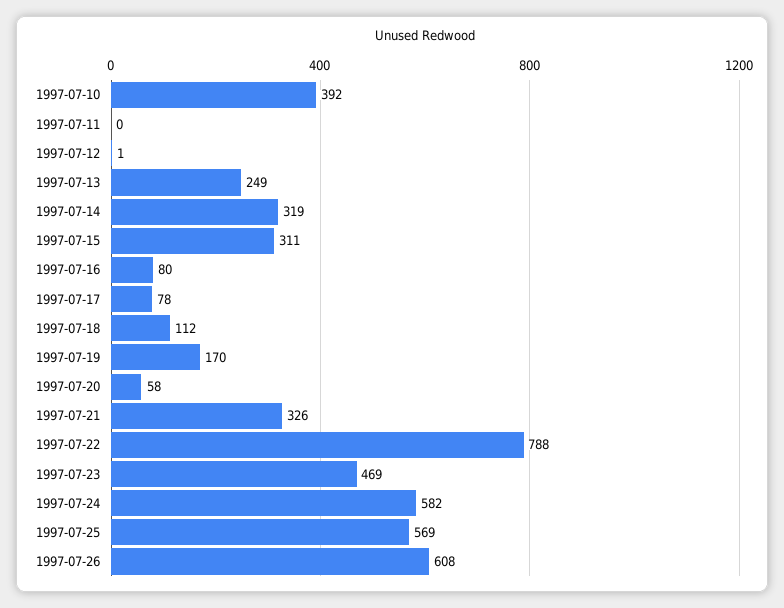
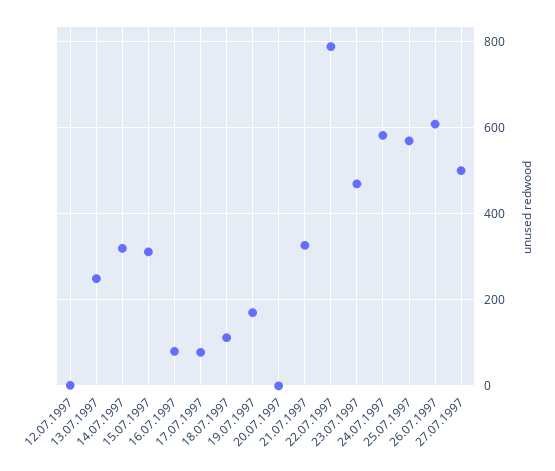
1997-07-10: 392 -> none
1997-07-11: 0 -> none
1997-07-20: 58 -> 0
27.07.1997: none -> 500

